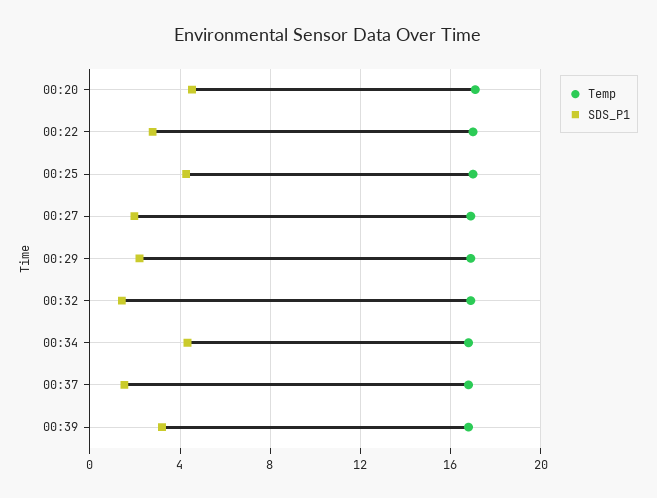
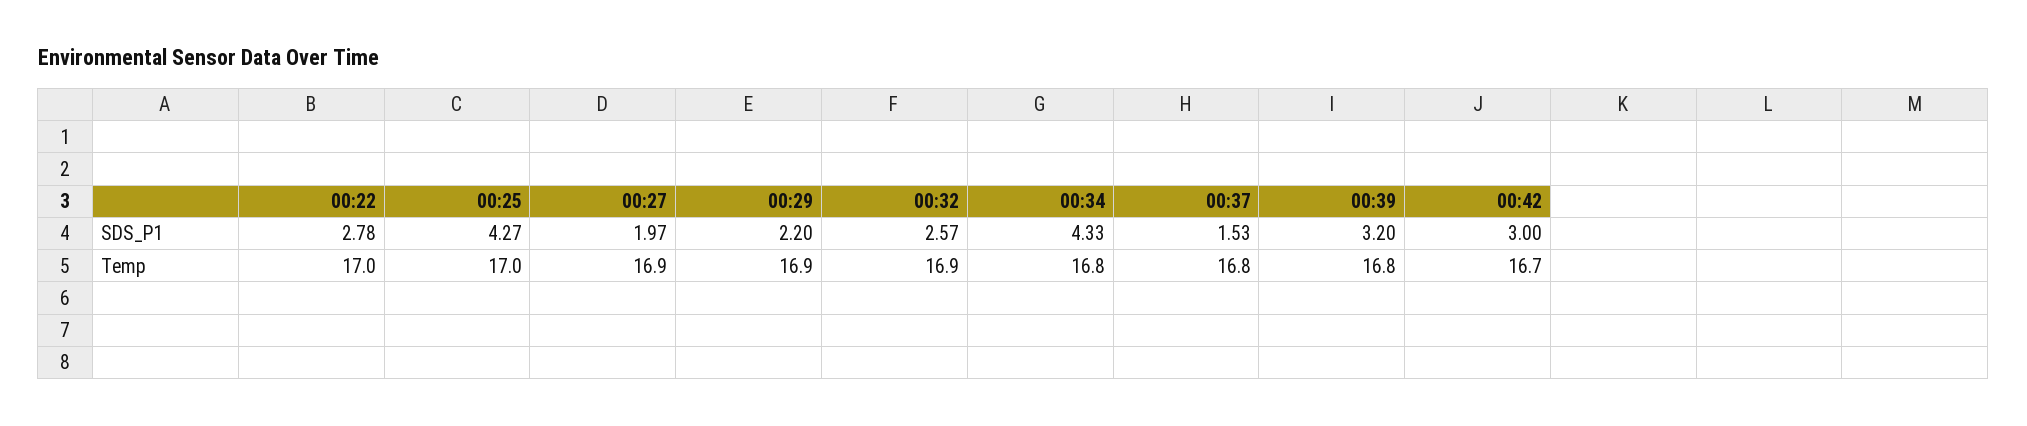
Temp, 00:20: 17 -> none
SDS_P1, 00:20: 4.5 -> none
SDS_P1, 00:32: 1.5 -> 2.57
SDS_P1, 00:42: none -> 3
Temp, 00:42: none -> 16.7

